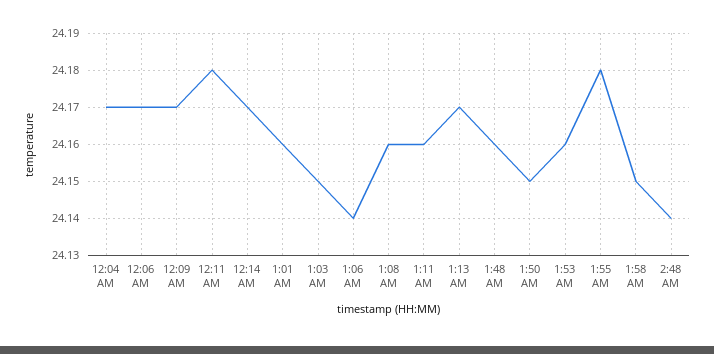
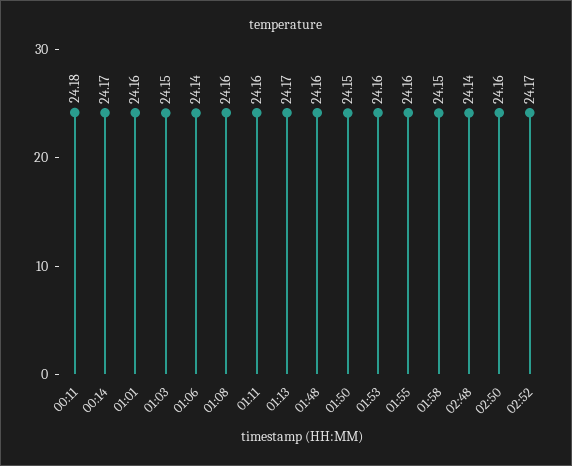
12:04 AM: 24.17 -> none
12:06 AM: 24.17 -> none
12:09 AM: 24.17 -> none
1:55 AM: 24.18 -> 24.16
02:50: none -> 24.16
02:52: none -> 24.17

